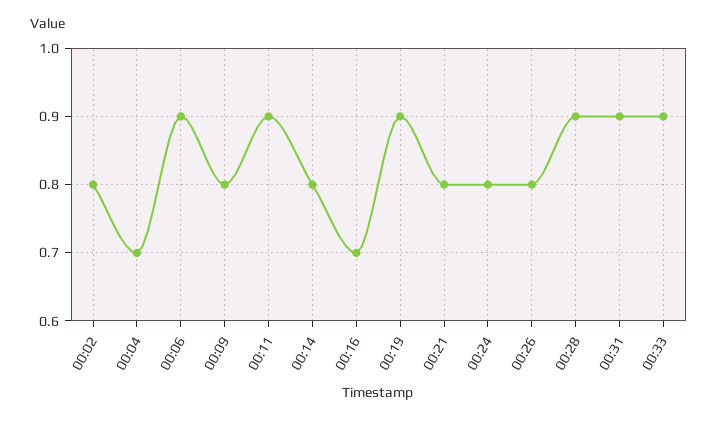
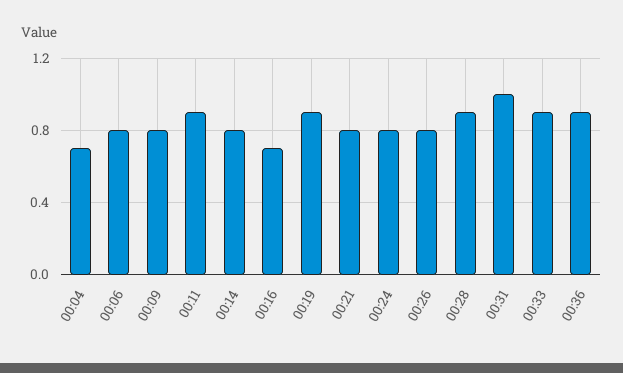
00:02: 0.8 -> none
00:06: 0.9 -> 0.8
00:31: 0.9 -> 1
00:36: none -> 0.9

